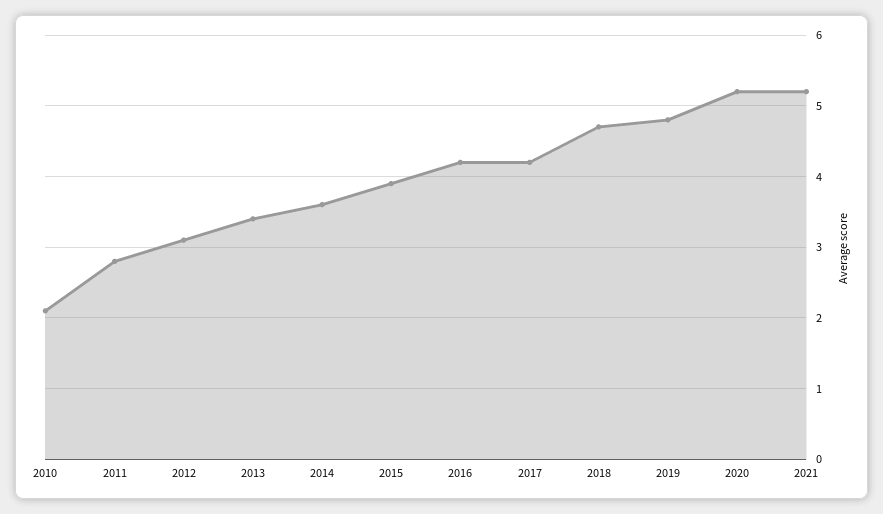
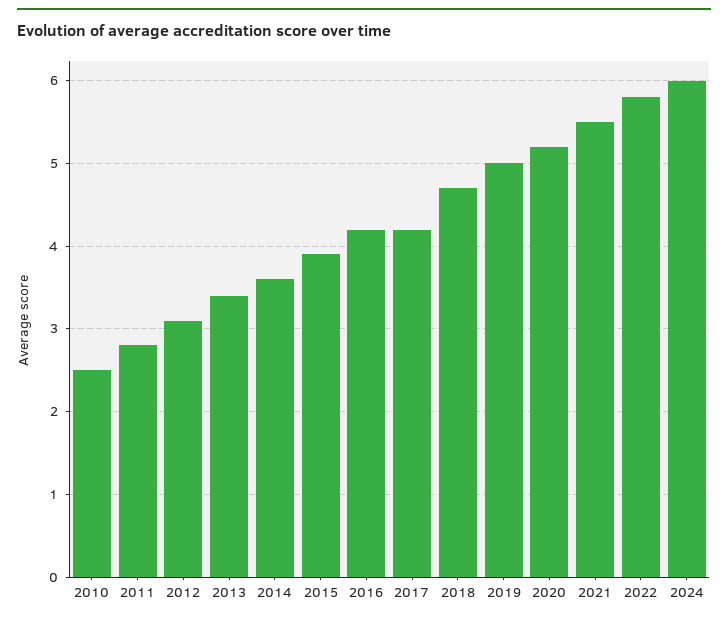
2010: 2.1 -> 2.5
2019: 4.8 -> 5
2021: 5.2 -> 5.5
2022: none -> 5.8
2024: none -> 6

